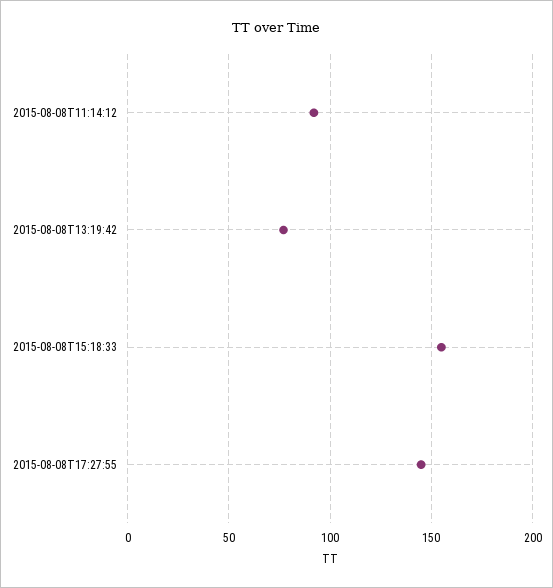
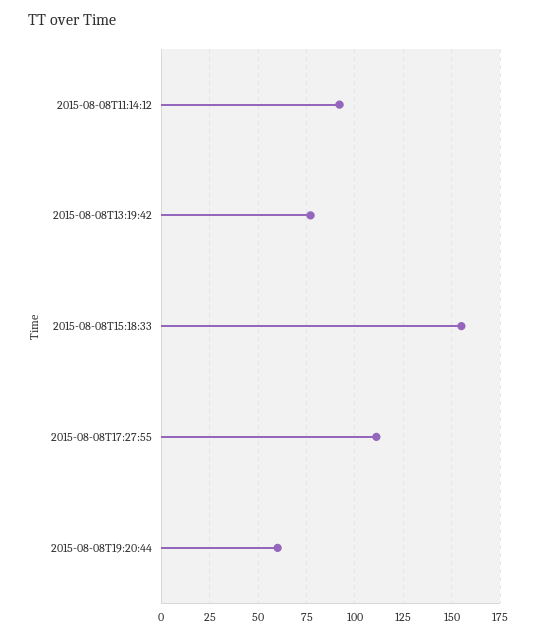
2015-08-08T17:27:55: 145 -> 110
2015-08-08T19:20:44: none -> 60

